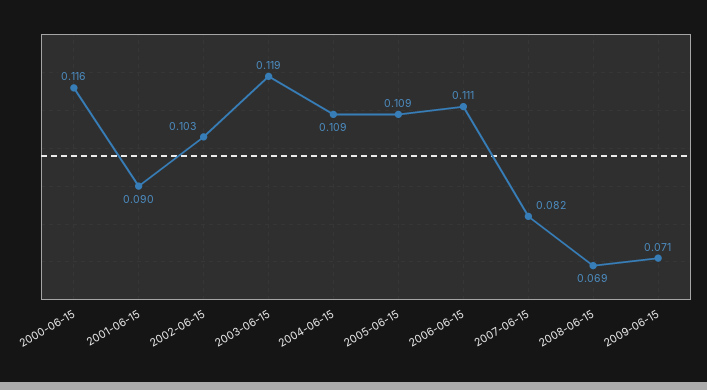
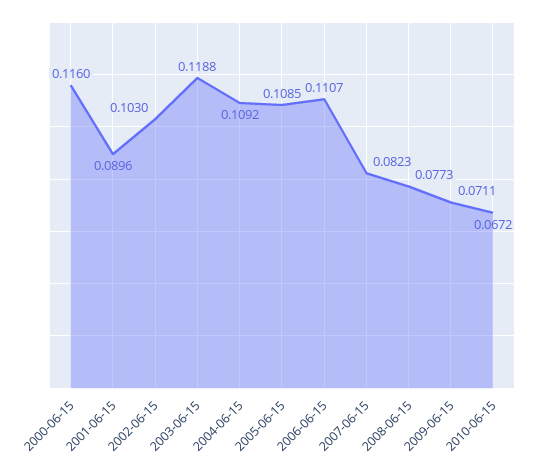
2008-06-15: 0.069 -> 0.0773
2010-06-15: none -> 0.0672

